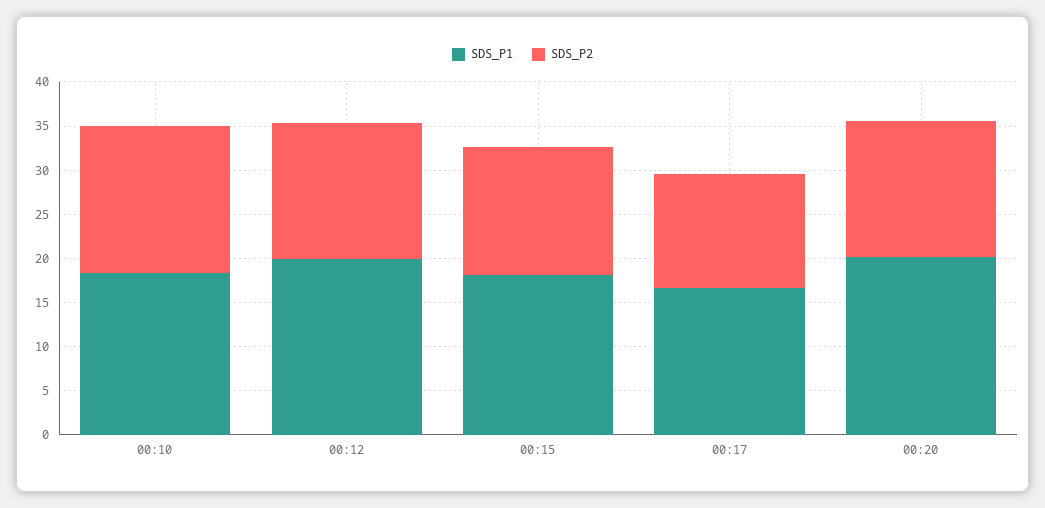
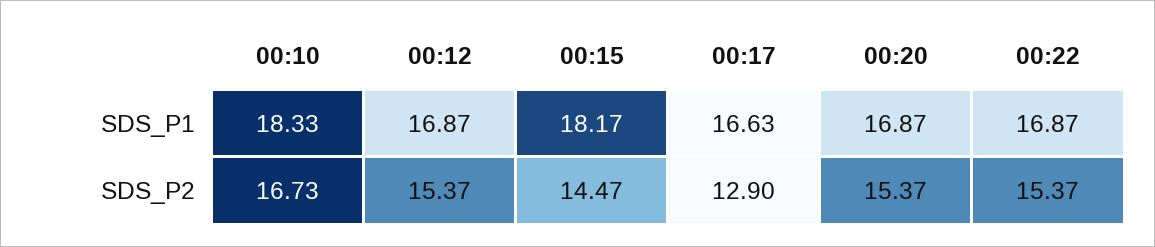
SDS_P1, 00:12: 20 -> 16.87
SDS_P1, 00:20: 20 -> 16.87
SDS_P1, 00:22: none -> 16.87
SDS_P2, 00:22: none -> 15.37

